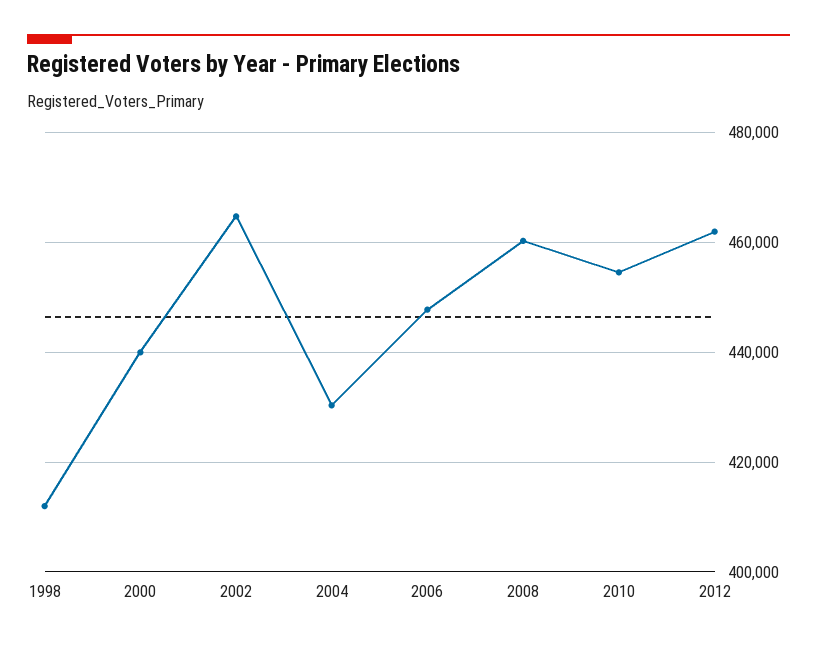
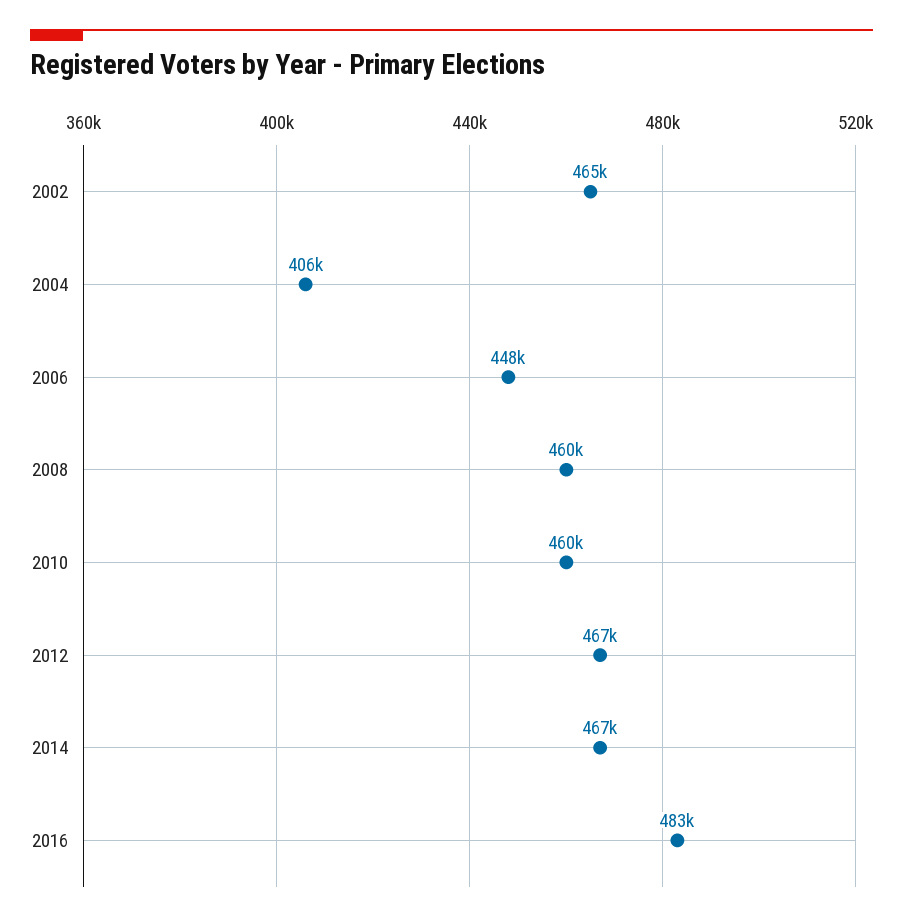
1998: 412000 -> none
2000: 440000 -> none
2004: 430000 -> 406000
2010: 454000 -> 460000
2012: 462000 -> 467000
2014: none -> 467000
2016: none -> 483000

